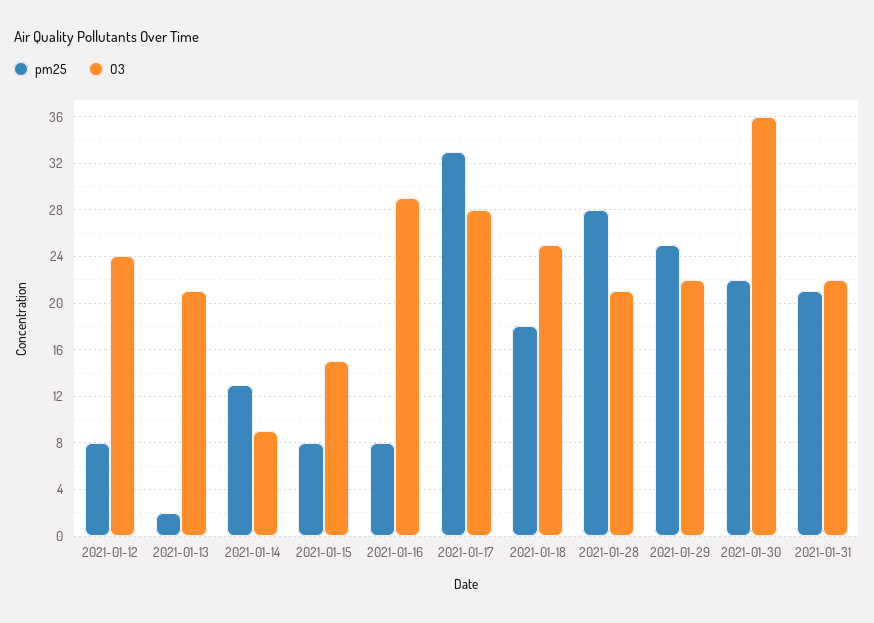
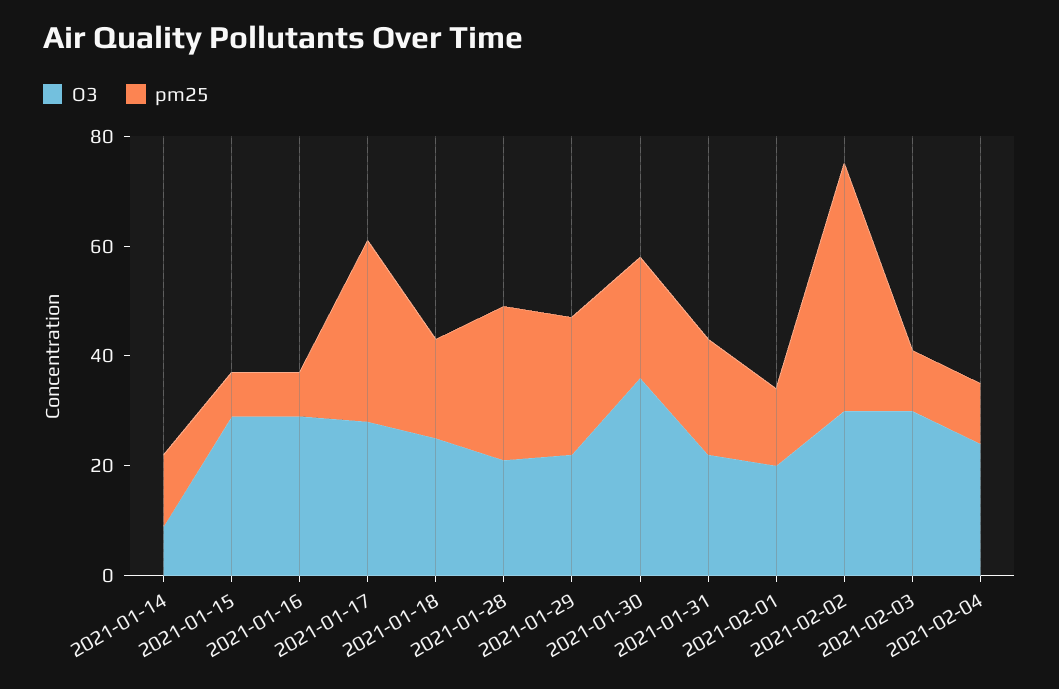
pm25, 2021-01-12: 8 -> none
O3, 2021-01-12: 24 -> none
pm25, 2021-01-13: 2 -> none
O3, 2021-01-13: 21 -> none
O3, 2021-01-15: 15 -> 30
O3, 2021-02-01: none -> 20
pm25, 2021-02-01: none -> 15
O3, 2021-02-02: none -> 30
pm25, 2021-02-02: none -> 45
O3, 2021-02-03: none -> 30
pm25, 2021-02-03: none -> 10
O3, 2021-02-04: none -> 25
pm25, 2021-02-04: none -> 10

